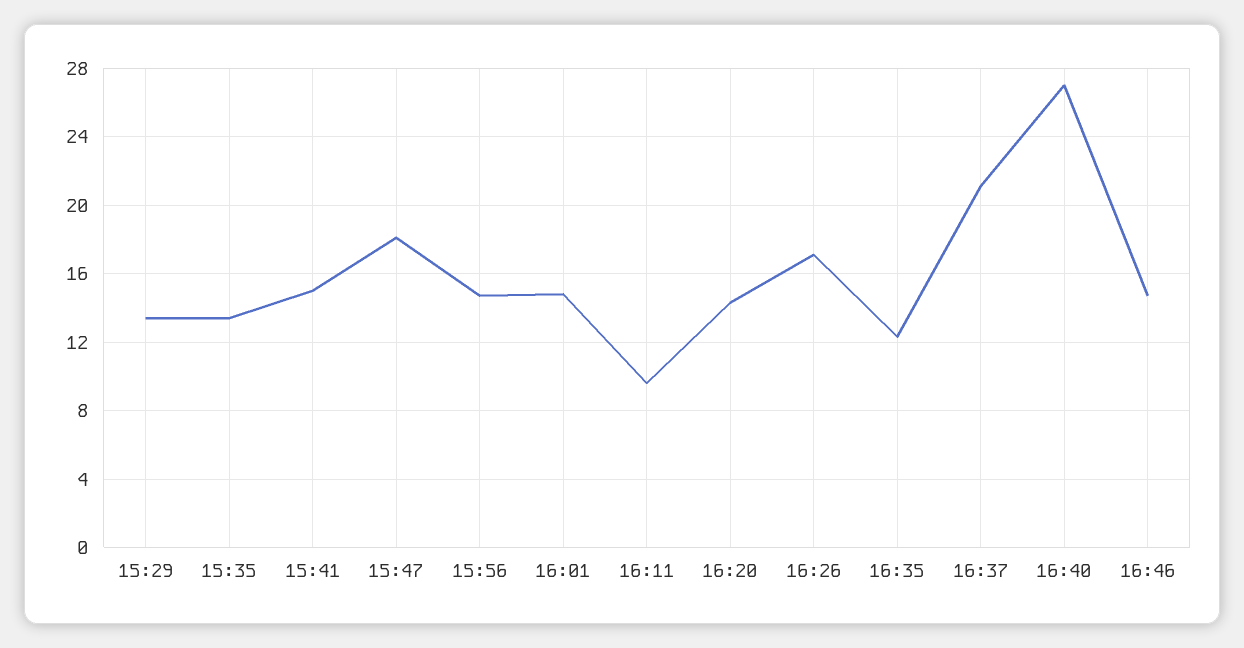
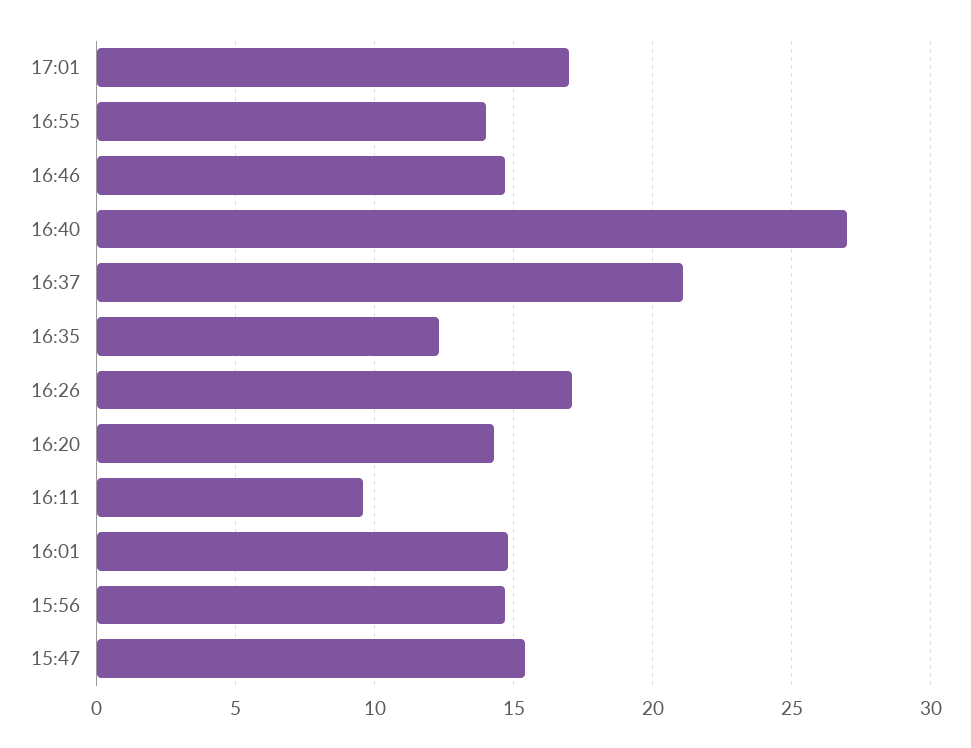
15:29: 13.5 -> none
15:35: 13.5 -> none
15:41: 15 -> none
15:47: 18 -> 15.5
17:01: none -> 17
16:55: none -> 14

